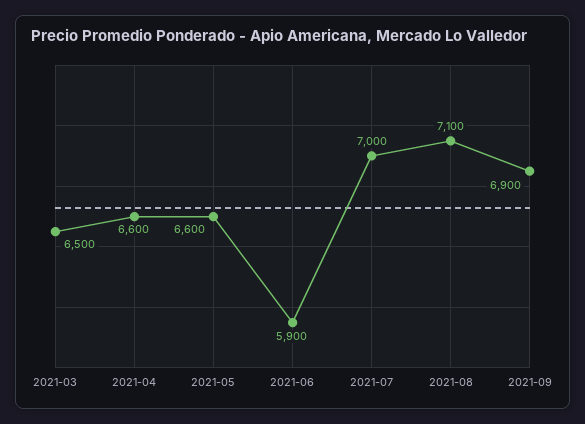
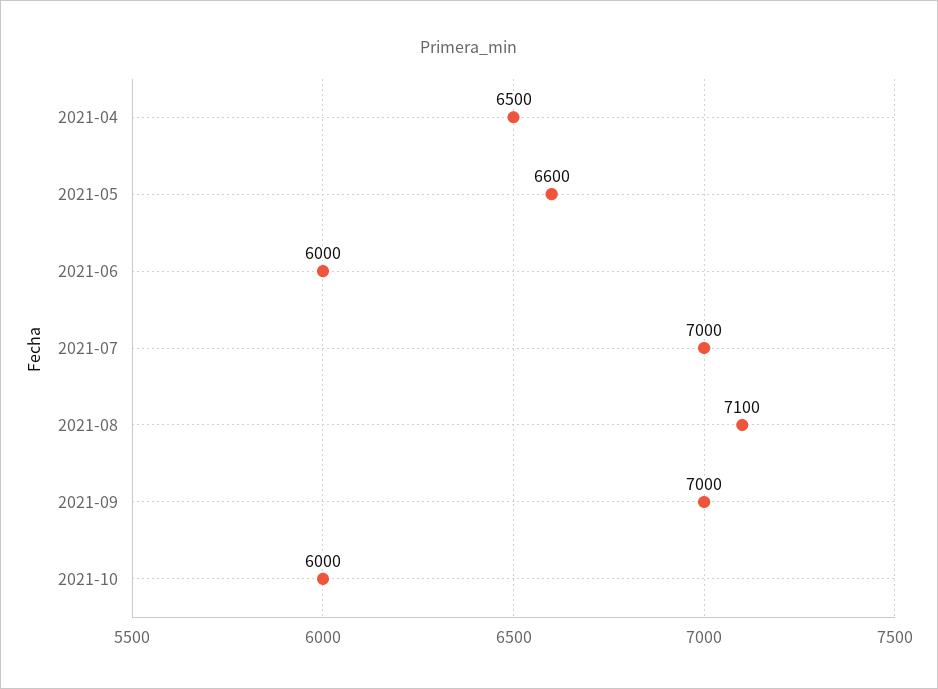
2021-03: 6500 -> none
2021-04: 6600 -> 6500
2021-06: 5900 -> 6000
2021-09: 6900 -> 7000
2021-10: none -> 6000

